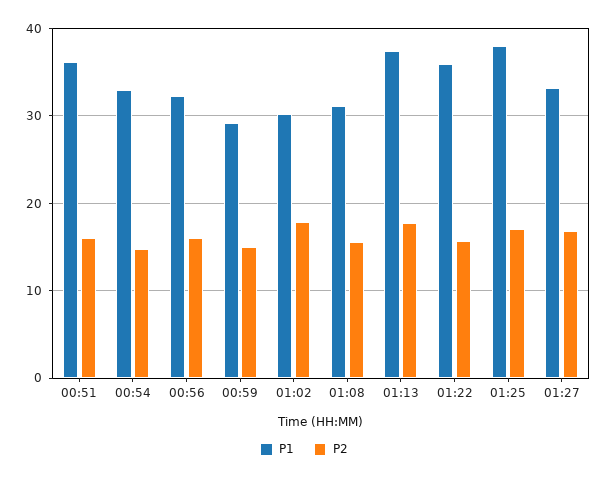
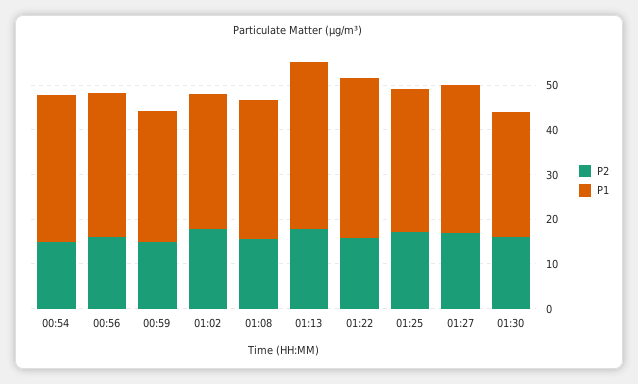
P1, 00:51: 36 -> none
P2, 00:51: 16 -> none
P1, 01:25: 38 -> 32
P2, 01:30: none -> 16
P1, 01:30: none -> 28

